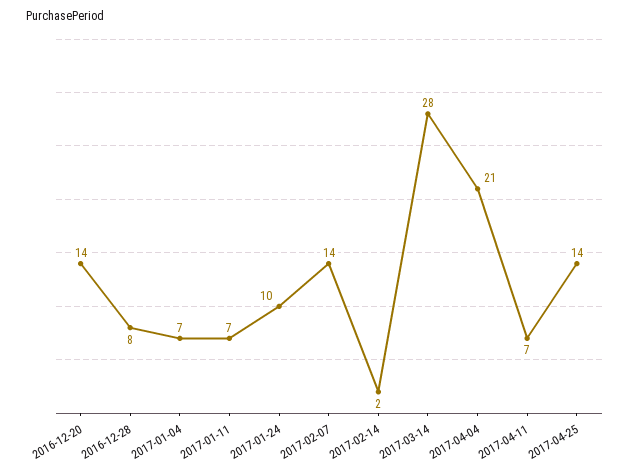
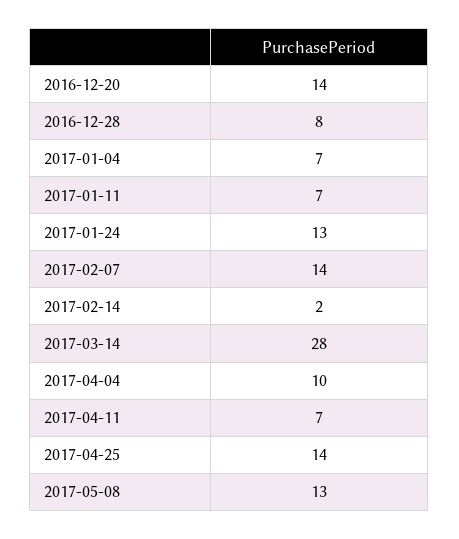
2017-01-24: 10 -> 13
2017-04-04: 21 -> 10
2017-05-08: none -> 13

